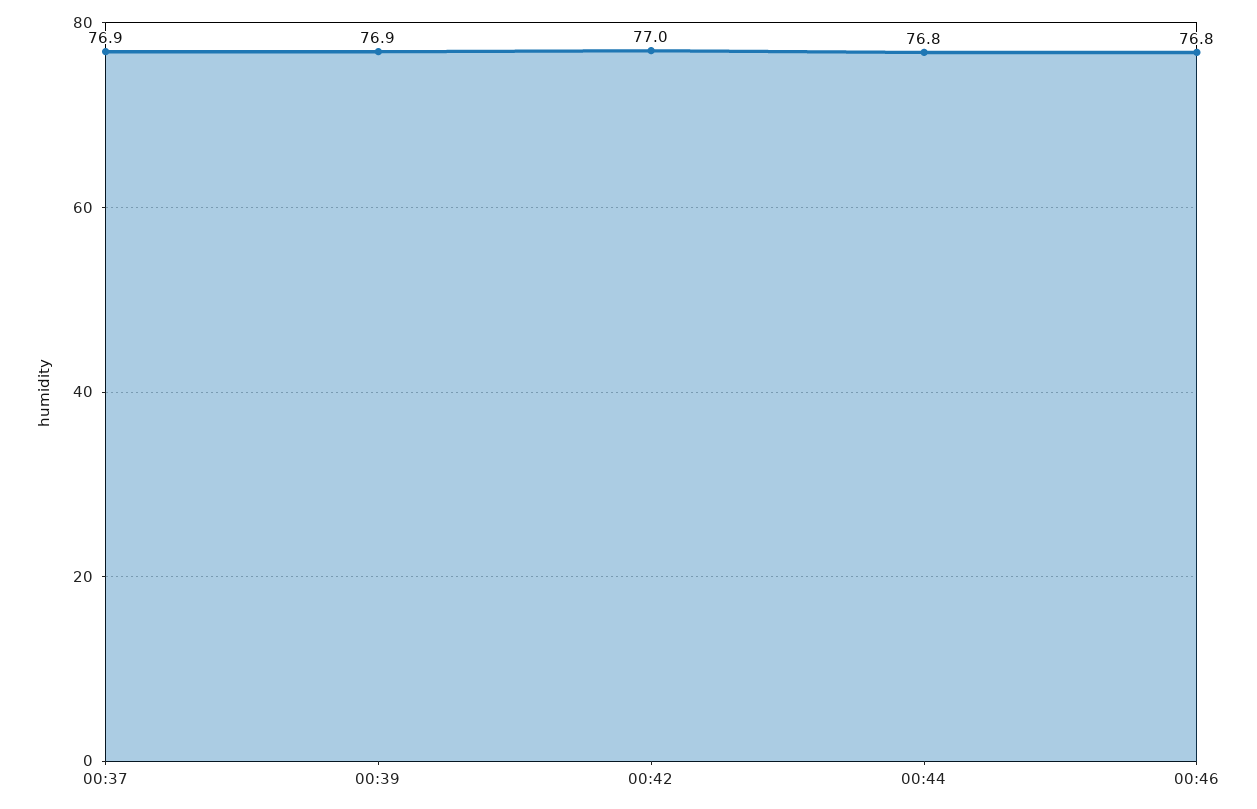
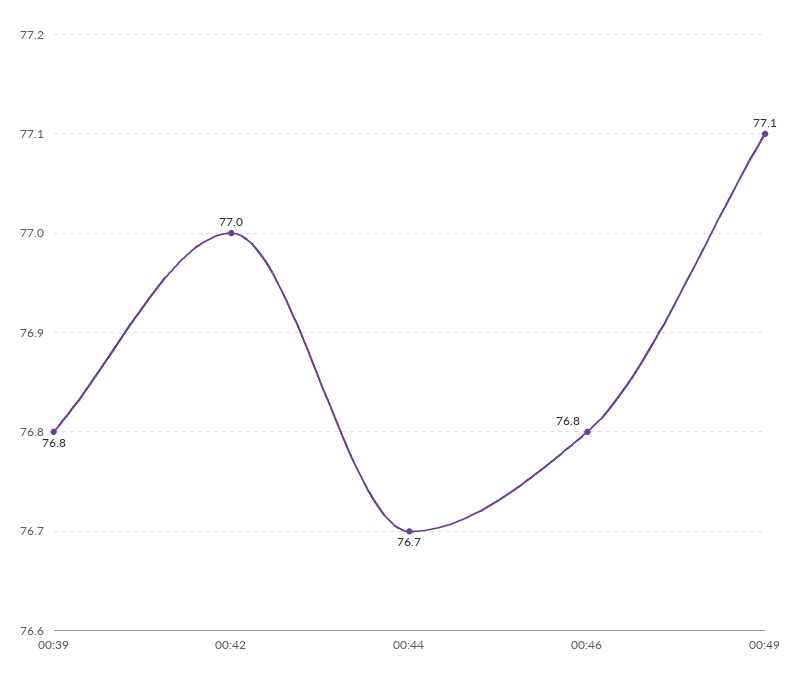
00:37: 76.9 -> none
00:39: 76.9 -> 76.8
00:44: 76.8 -> 76.7
00:49: none -> 77.1

